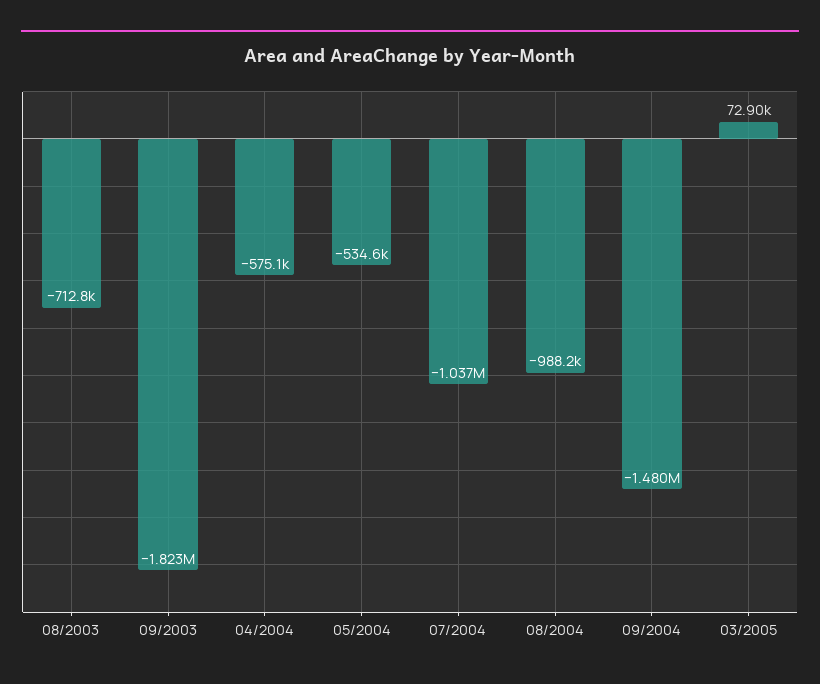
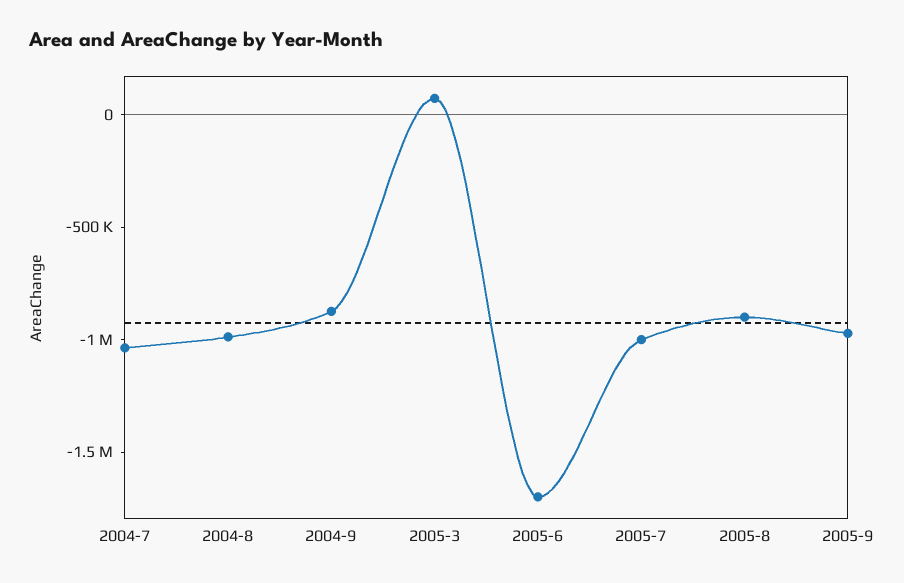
08/2003: -712800 -> none
09/2003: -1823000 -> none
04/2004: -575100 -> none
05/2004: -534600 -> none
09/2004: -1480000 -> -900000
2005-6: none -> -1700000
2005-7: none -> -1000000
2005-8: none -> -900000
2005-9: none -> -1000000

